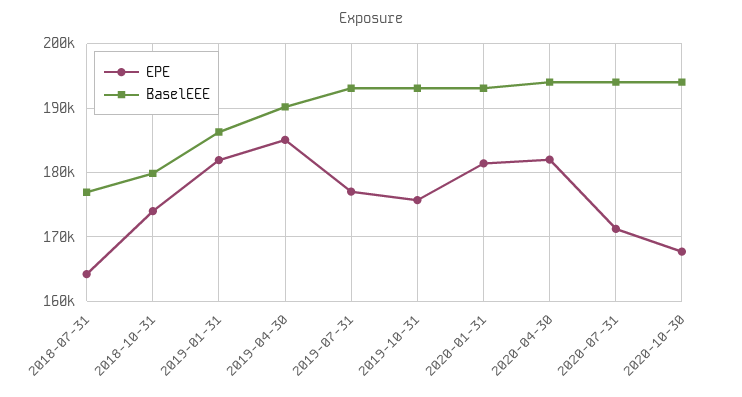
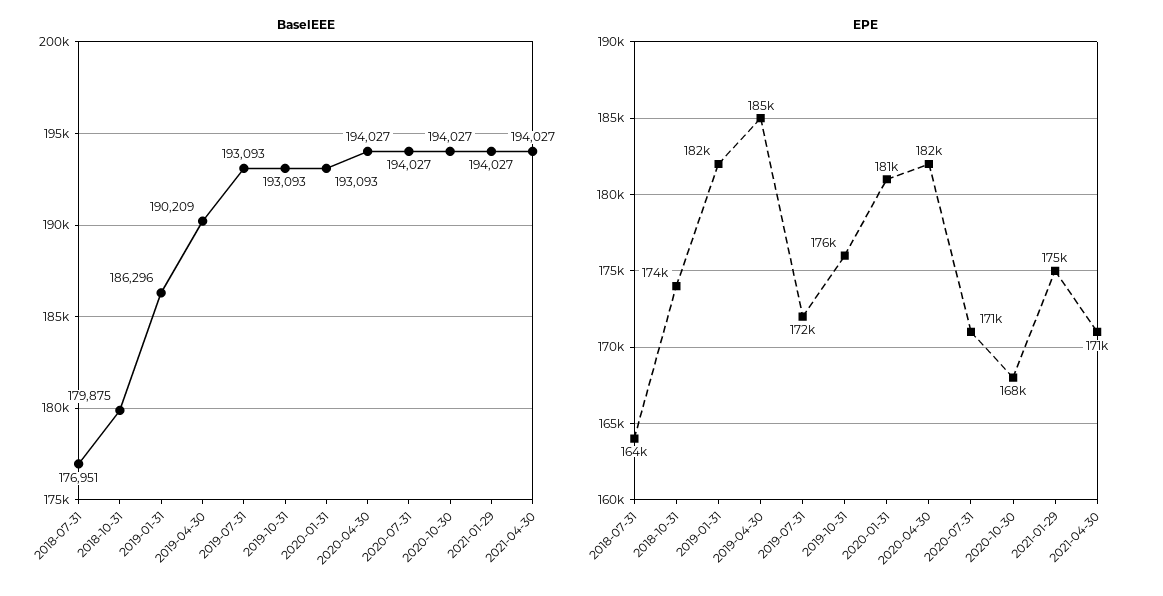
EPE, 2019-07-31: 177000 -> 172000
BaselEEE, 2021-01-29: none -> 194027
BaselEEE, 2021-04-30: none -> 194027
EPE, 2021-01-29: none -> 175000
EPE, 2021-04-30: none -> 171000

